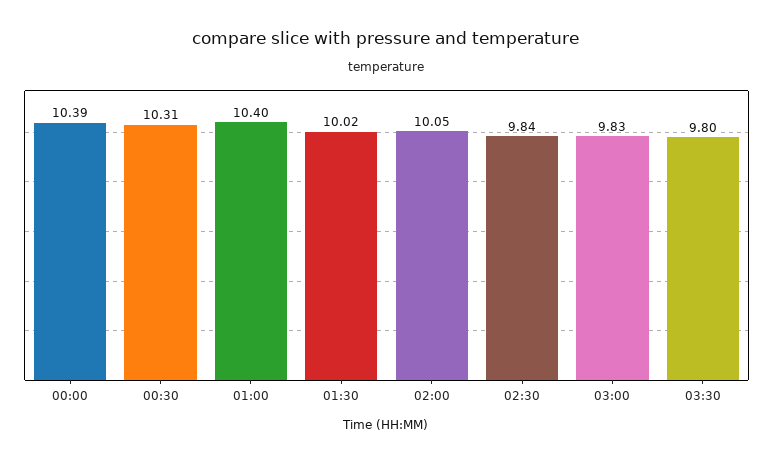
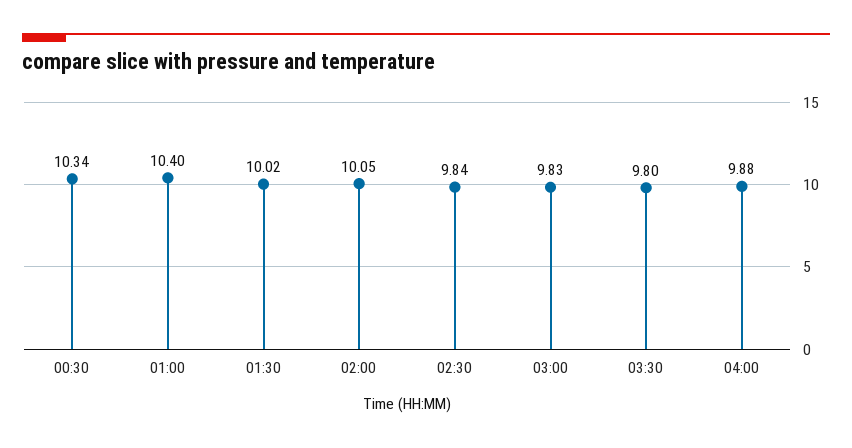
00:00: 10.39 -> none
00:30: 10.31 -> 10.34
04:00: none -> 9.88

